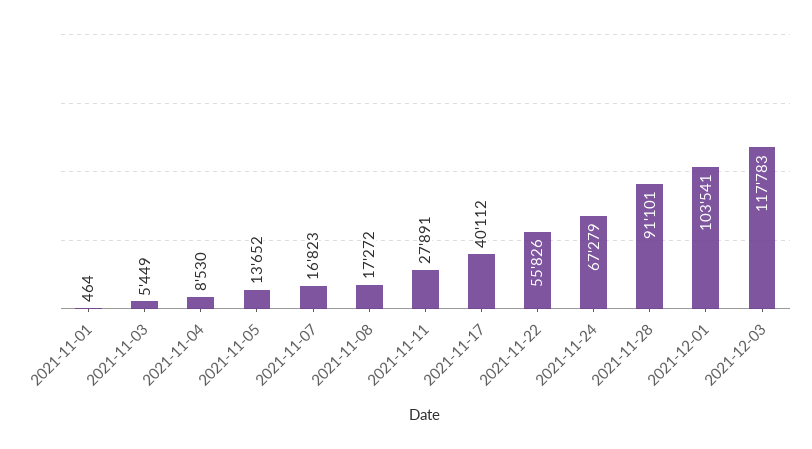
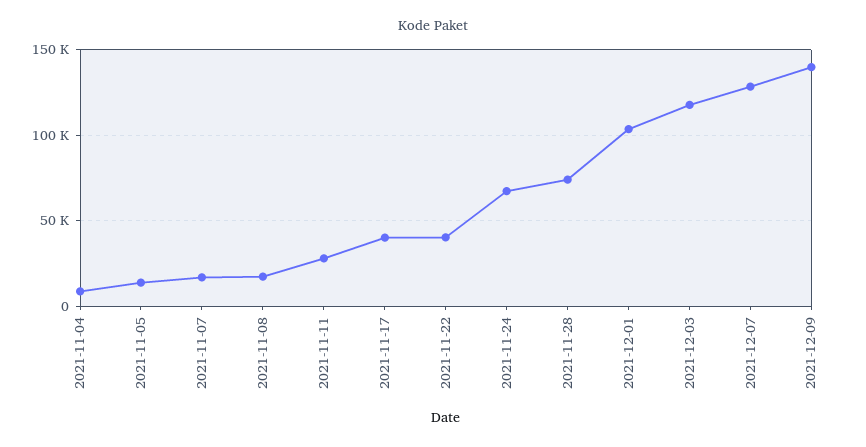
2021-11-01: 464 -> none
2021-11-03: 5449 -> none
2021-11-22: 55826 -> 40000
2021-11-28: 91101 -> 75000
2021-12-07: none -> 130000
2021-12-09: none -> 140000

